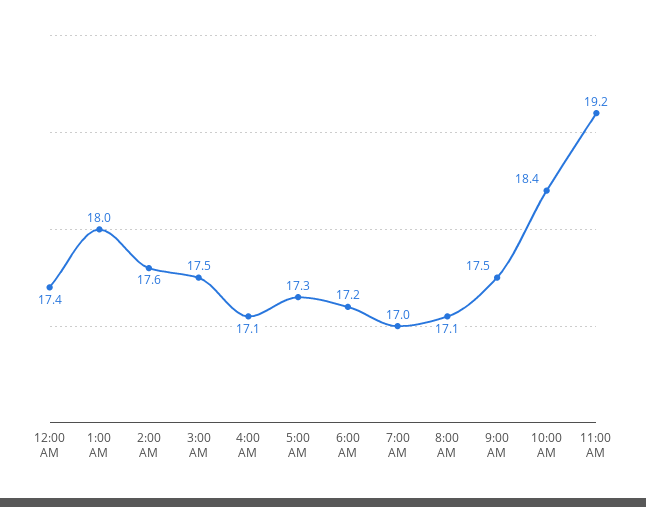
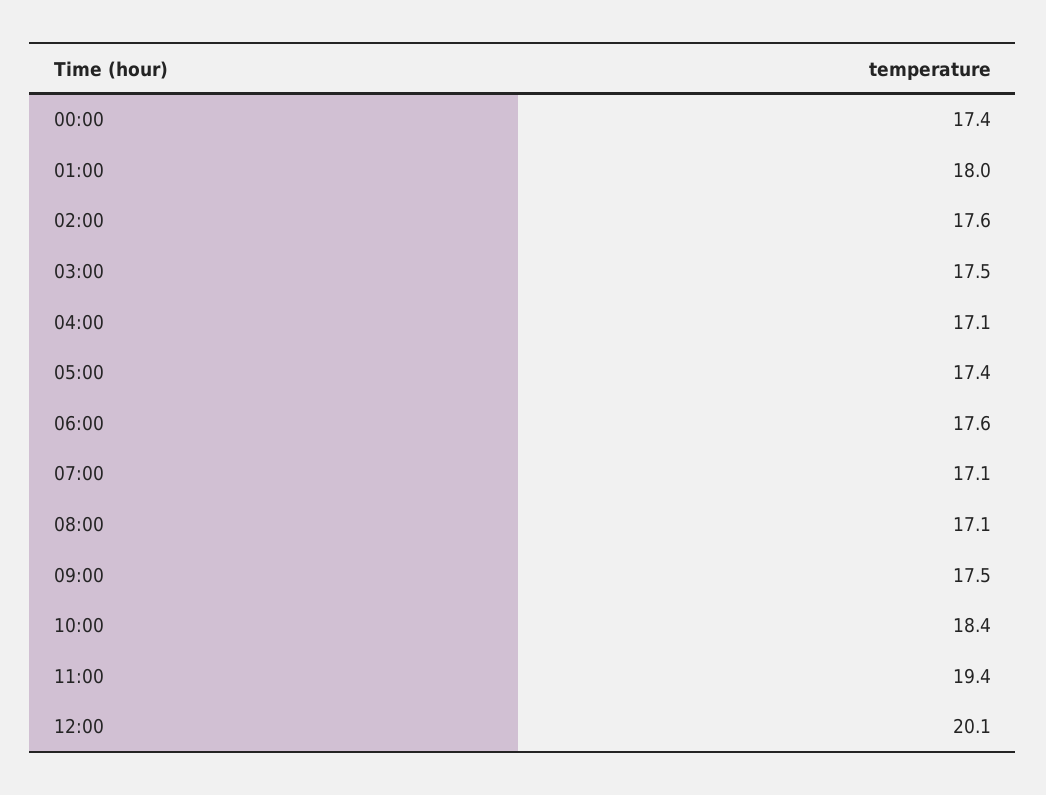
5:00 AM: 17.3 -> 17.4
6:00 AM: 17.2 -> 17.6
7:00 AM: 17 -> 17.1
11:00 AM: 19.2 -> 19.4
12:00: none -> 20.1

